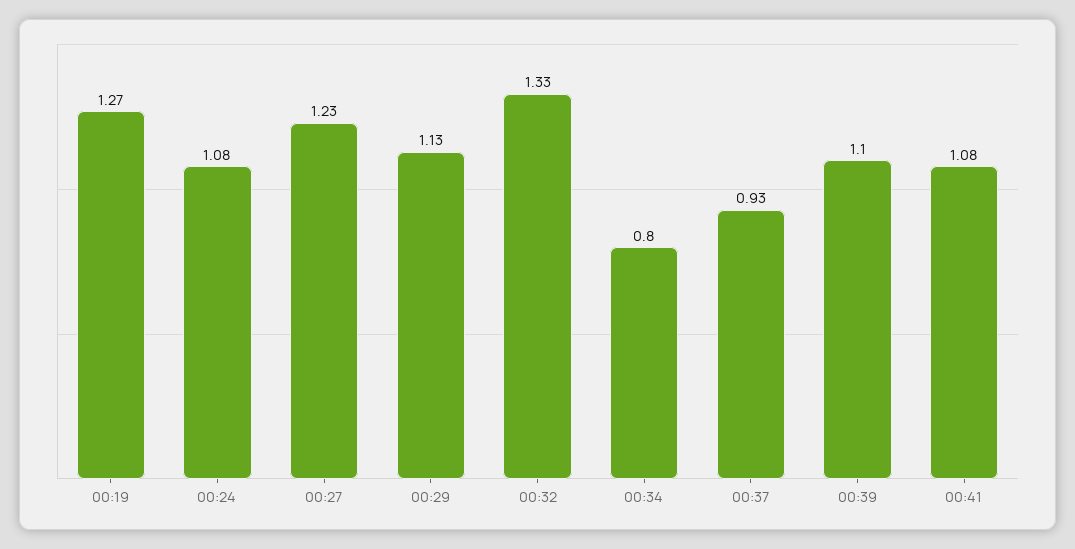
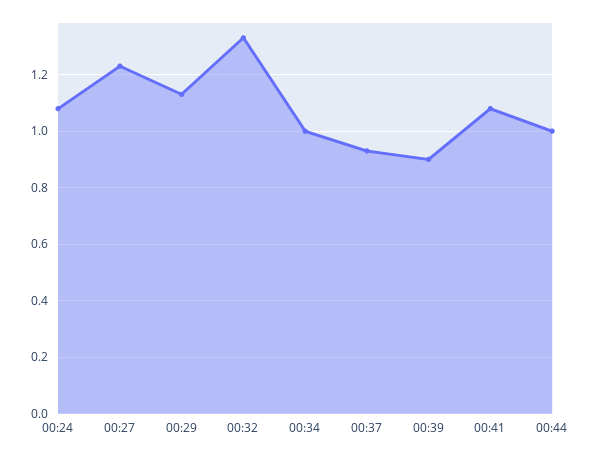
00:19: 1.27 -> none
00:34: 0.8 -> 1
00:39: 1.1 -> 0.9
00:44: none -> 1

